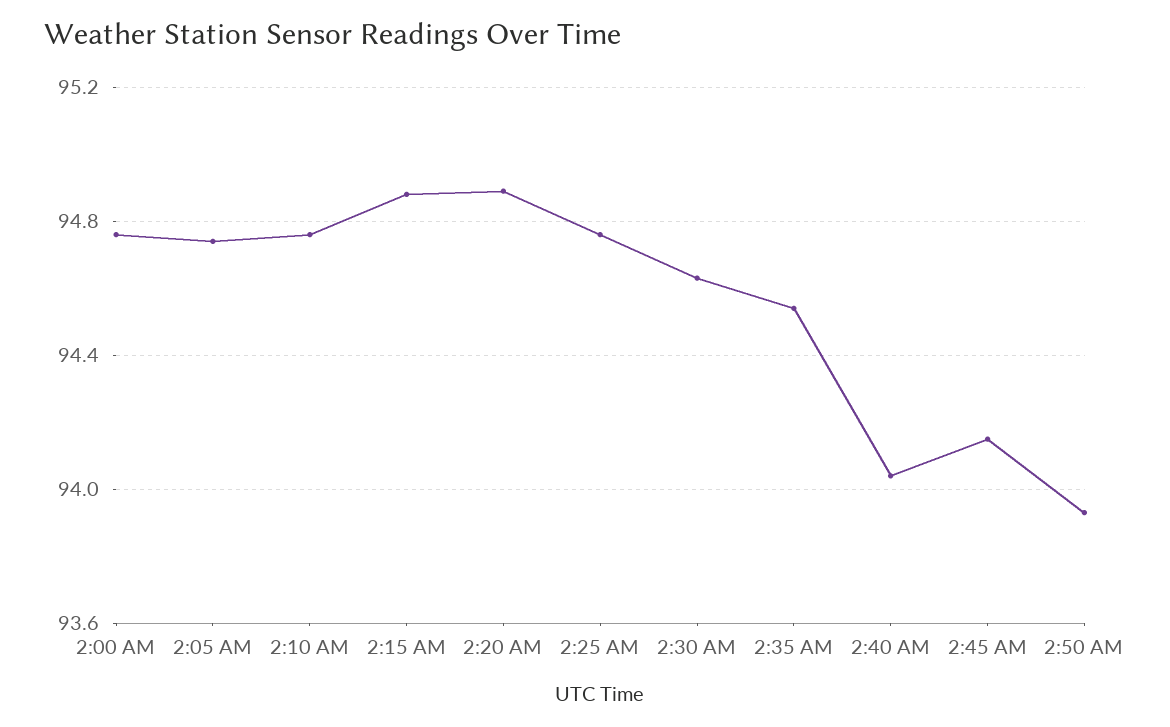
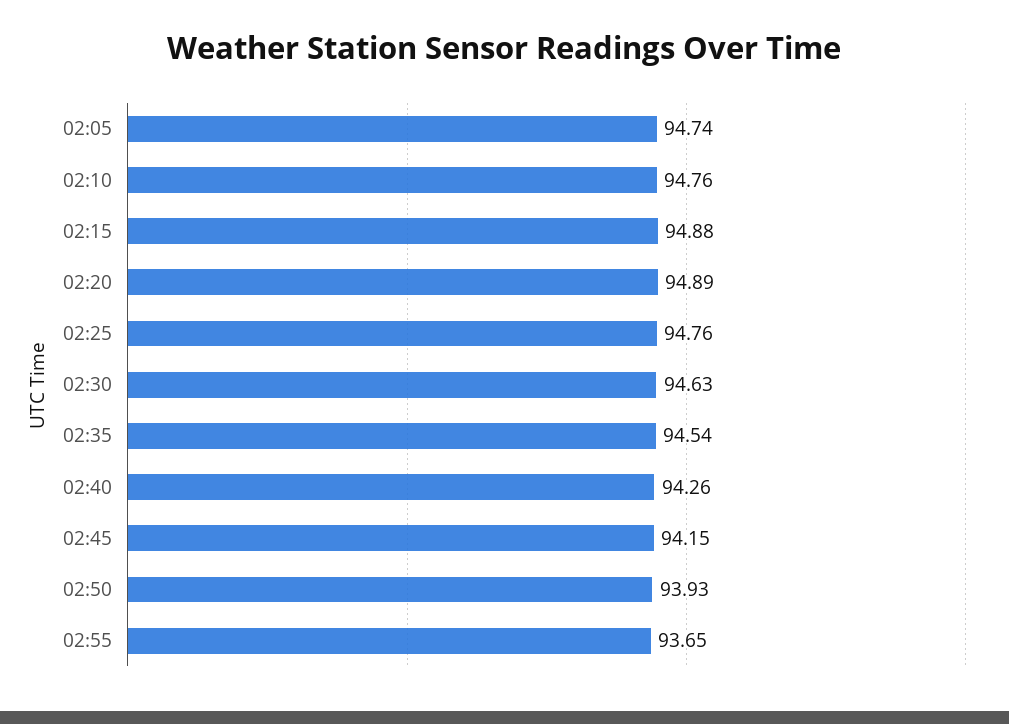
2:00 AM: 94.75 -> none
2:40 AM: 94.05 -> 94.26
02:55: none -> 93.65

